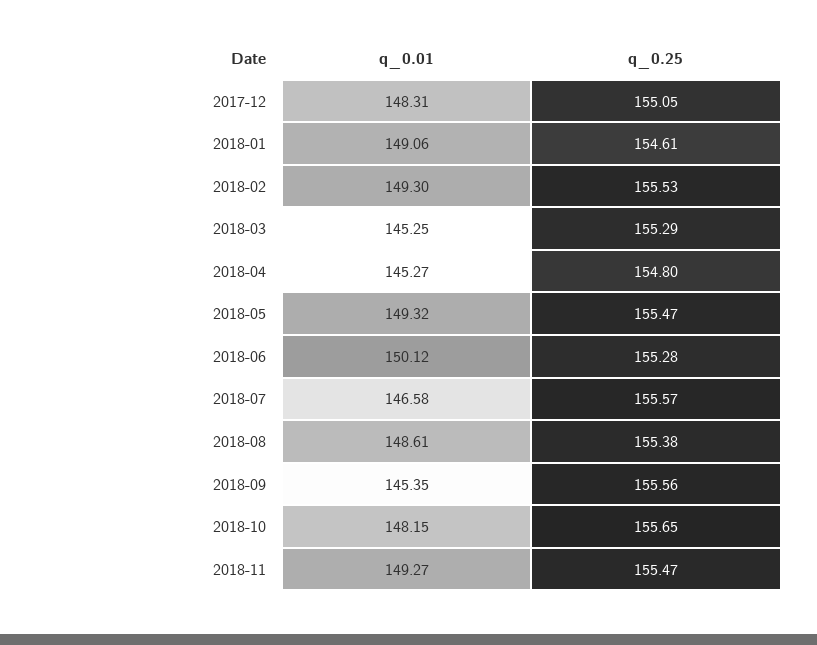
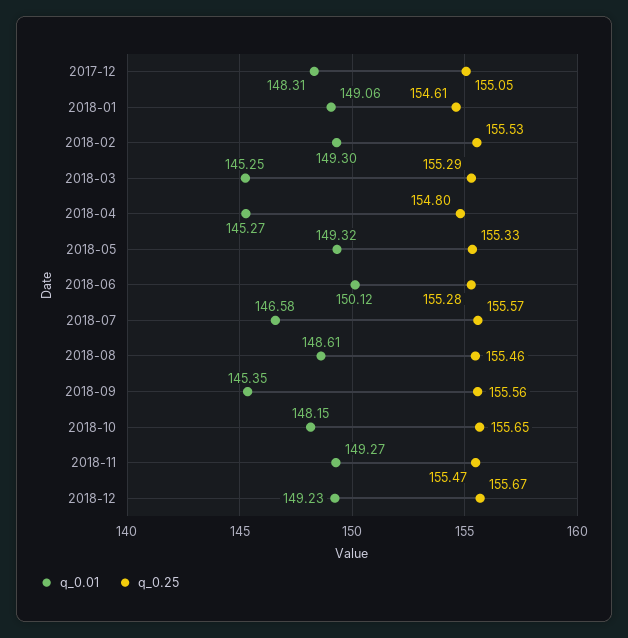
q_0.25, 2018-05: 155.47 -> 155.33
q_0.25, 2018-08: 155.38 -> 155.46
q_0.01, 2018-12: none -> 149.23
q_0.25, 2018-12: none -> 155.67

